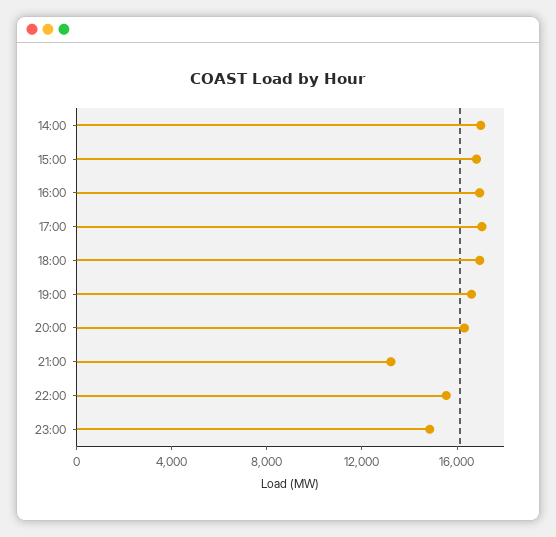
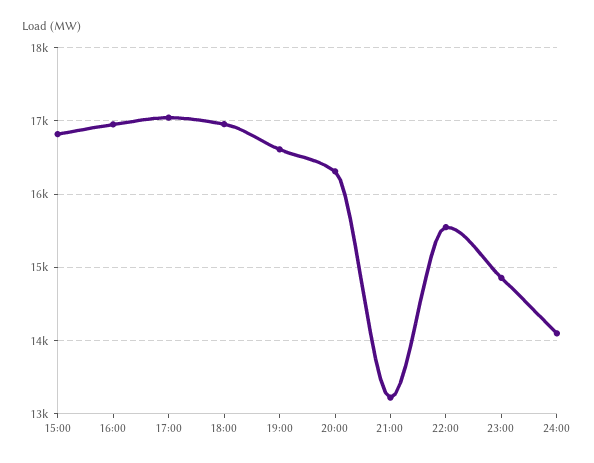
14:00: 17000 -> none
24:00: none -> 14100

